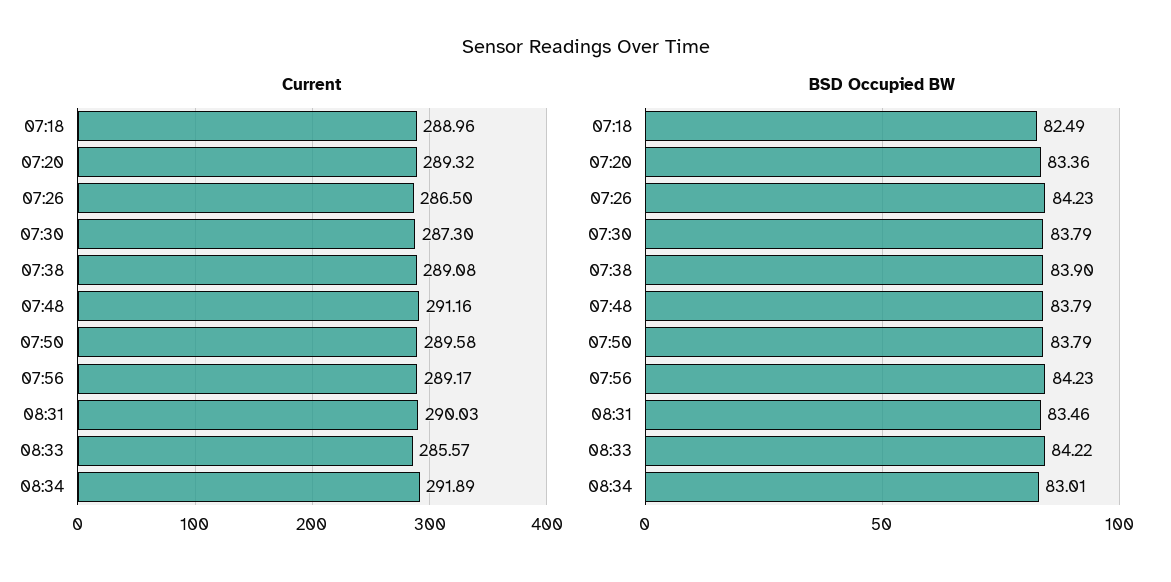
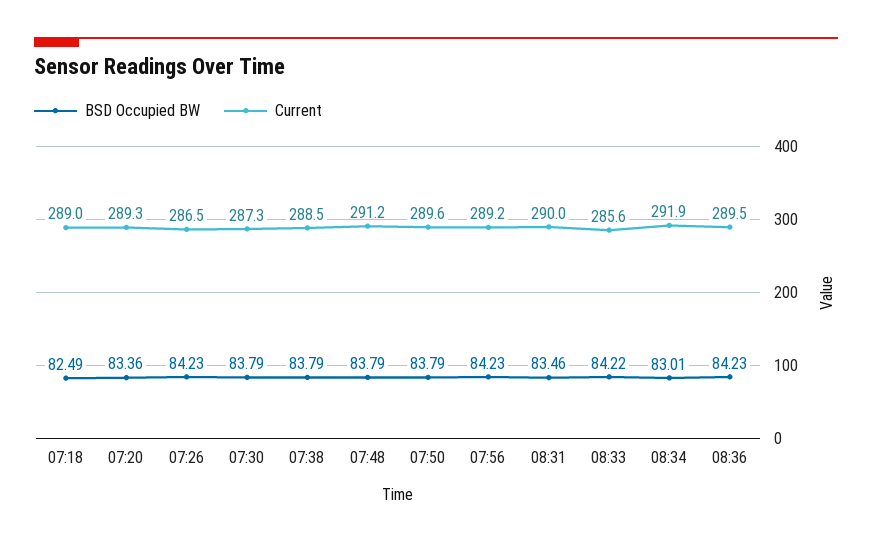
Current, 07:38: 289.08 -> 288.5
BSD Occupied BW, 07:38: 83.9 -> 83.79
BSD Occupied BW, 08:36: none -> 84.23
Current, 08:36: none -> 289.5

